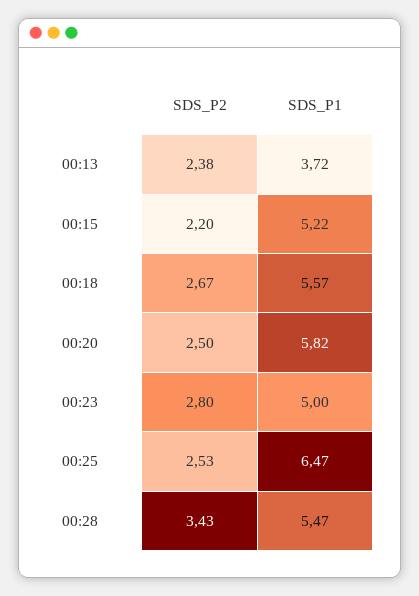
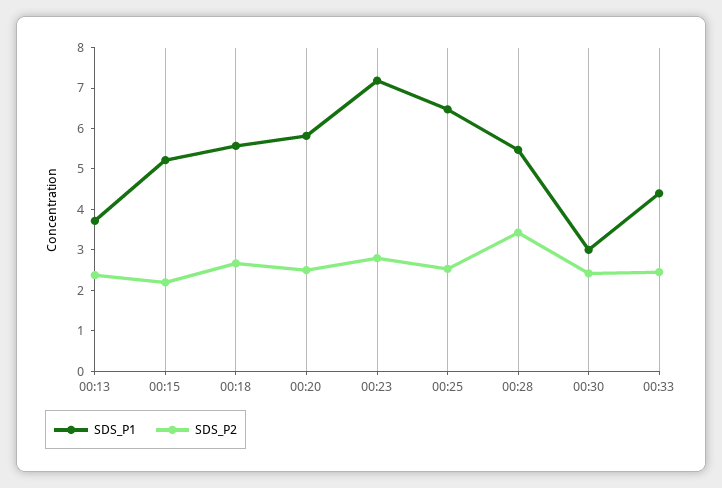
SDS_P1, 00:23: 5 -> 7.2
SDS_P1, 00:30: none -> 3
SDS_P2, 00:30: none -> 2.4
SDS_P1, 00:33: none -> 4.4
SDS_P2, 00:33: none -> 2.4

